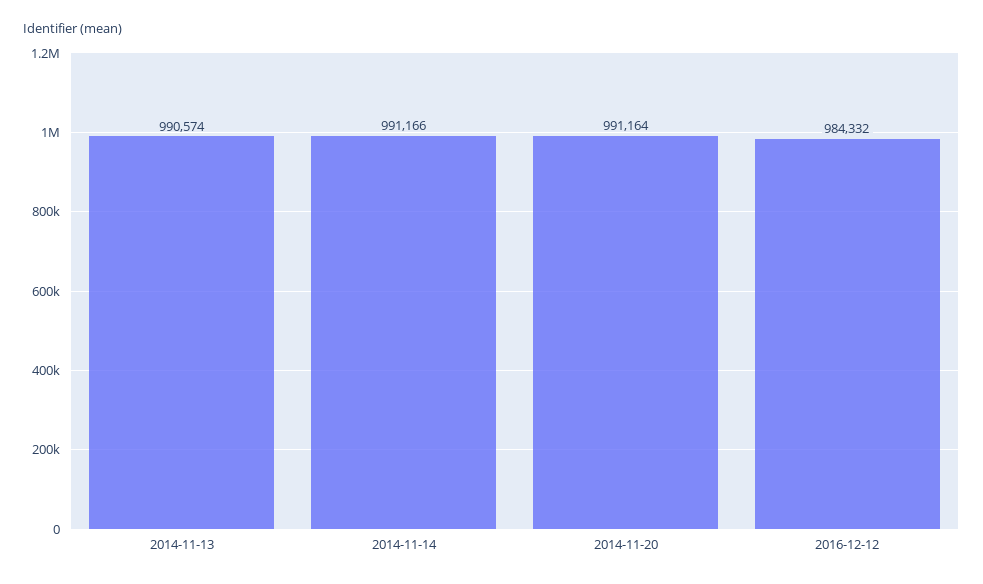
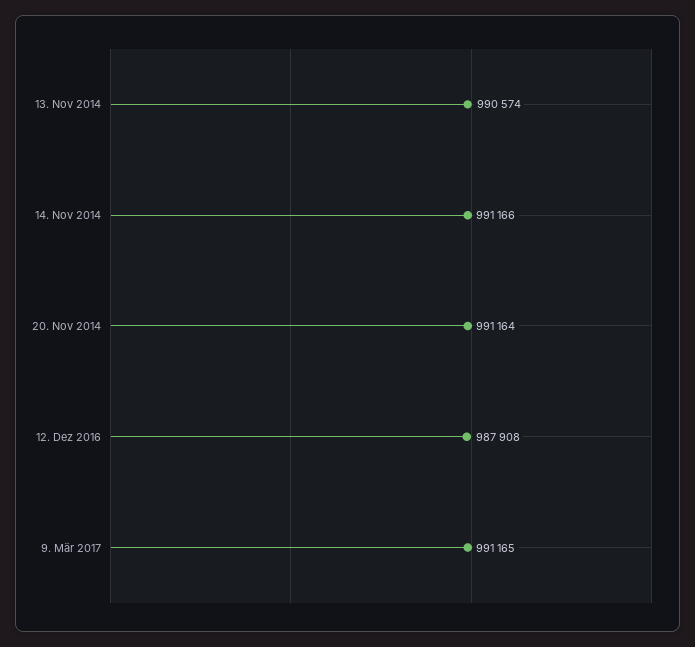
2016-12-12: 984332 -> 987908
9. Mär 2017: none -> 991165

